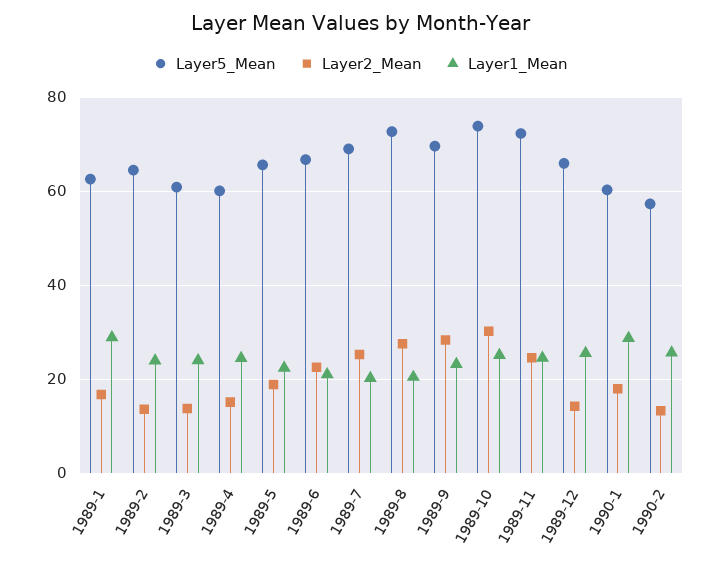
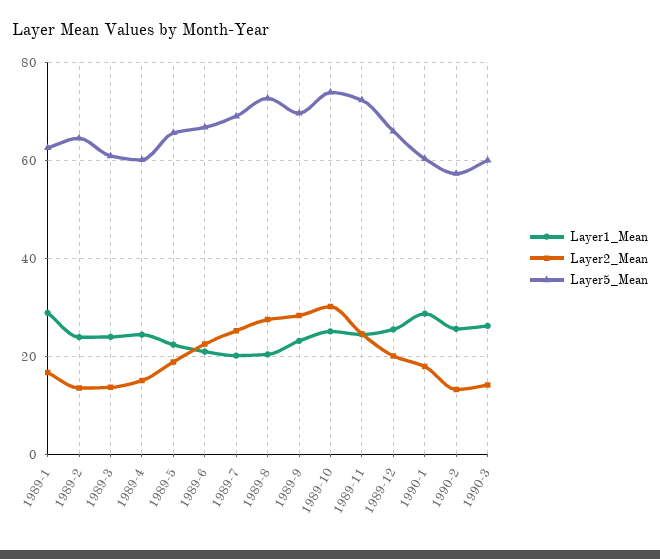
Layer2_Mean, 1989-12: 14 -> 20
Layer1_Mean, 1990-3: none -> 26
Layer2_Mean, 1990-3: none -> 14
Layer5_Mean, 1990-3: none -> 60

